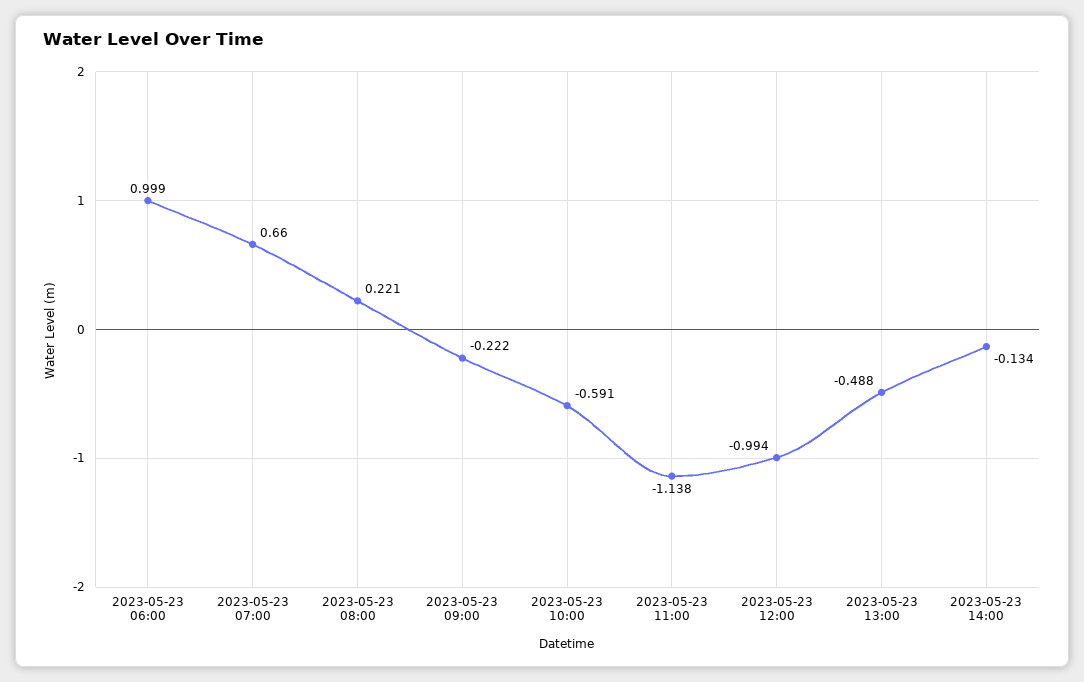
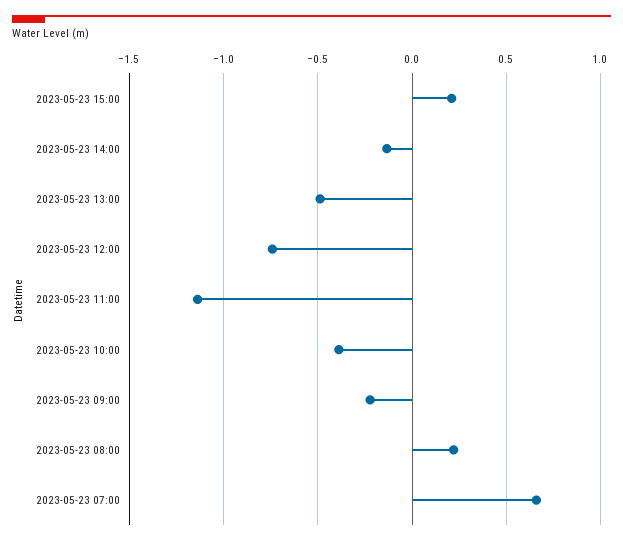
2023-05-23 06:00: 0.999 -> none
2023-05-23 10:00: -0.591 -> -0.4
2023-05-23 12:00: -0.994 -> -0.75
2023-05-23 15:00: none -> 0.2

